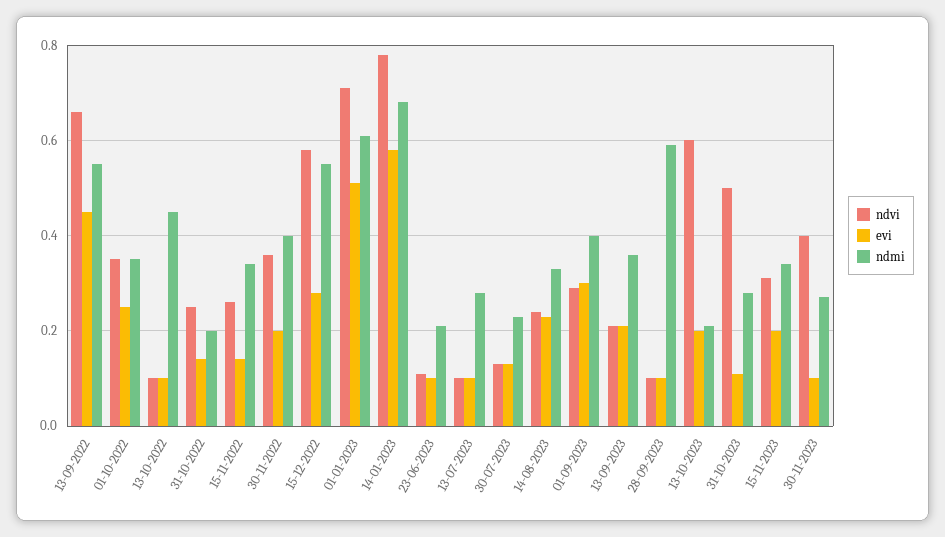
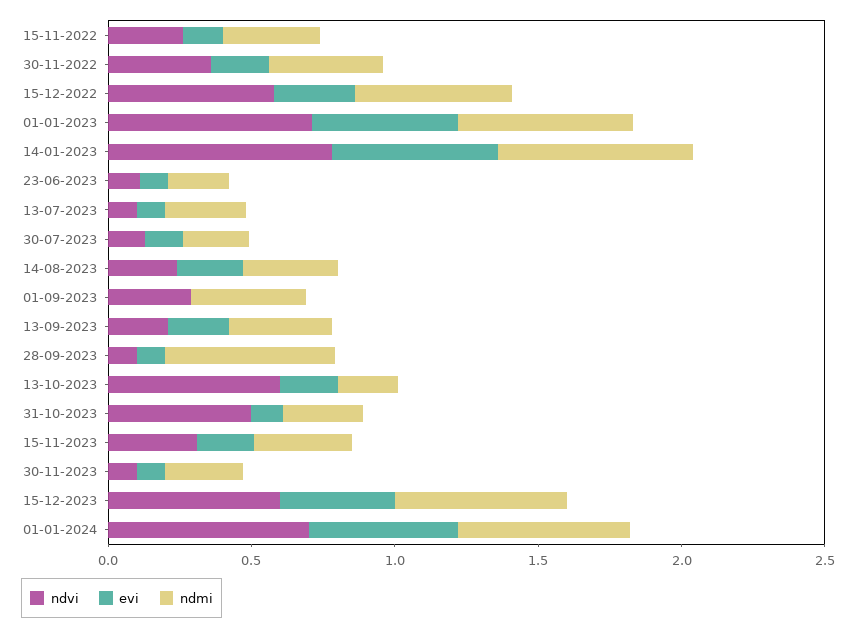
ndvi, 13-09-2022: 0.65 -> none
evi, 13-09-2022: 0.45 -> none
ndmi, 13-09-2022: 0.55 -> none
ndvi, 01-10-2022: 0.35 -> none
evi, 01-10-2022: 0.25 -> none
ndmi, 01-10-2022: 0.35 -> none
ndvi, 13-10-2022: 0.1 -> none
evi, 13-10-2022: 0.1 -> none
ndmi, 13-10-2022: 0.45 -> none
ndvi, 31-10-2022: 0.25 -> none
evi, 31-10-2022: 0.15 -> none
ndmi, 31-10-2022: 0.2 -> none
evi, 01-09-2023: 0.3 -> 0
ndvi, 30-11-2023: 0.4 -> 0.1
ndvi, 15-12-2023: none -> 0.6
evi, 15-12-2023: none -> 0.4
ndmi, 15-12-2023: none -> 0.6
ndvi, 01-01-2024: none -> 0.7
evi, 01-01-2024: none -> 0.5
ndmi, 01-01-2024: none -> 0.6

